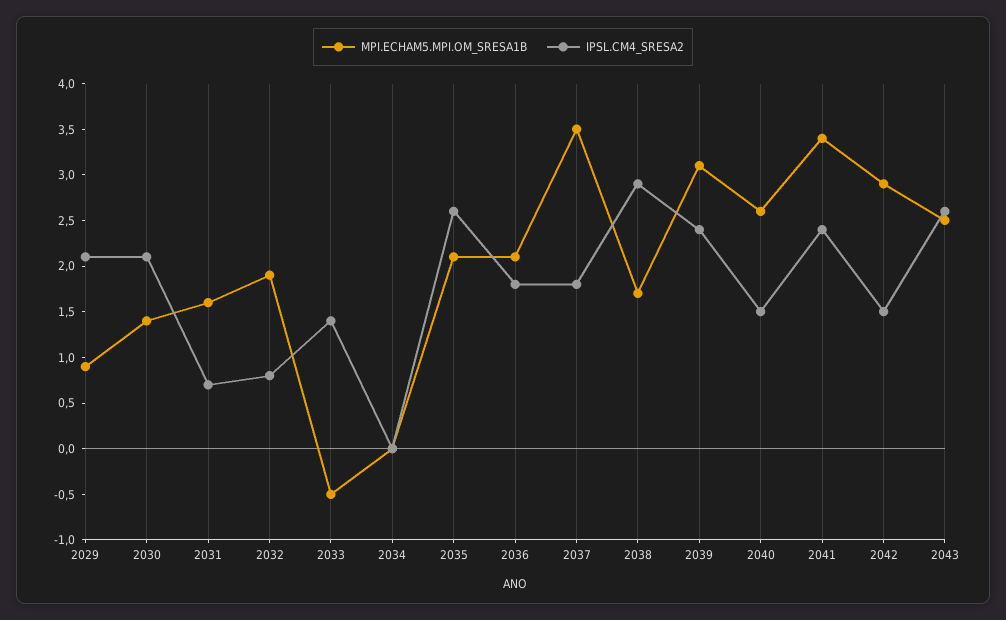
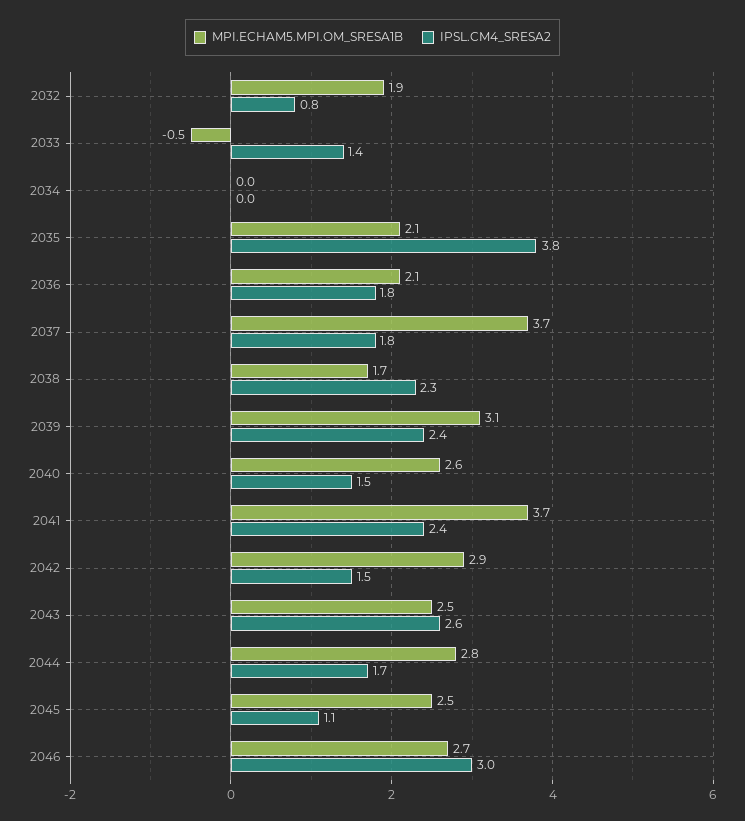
MPI.ECHAM5.MPI.OM_SRESA1B, 2029: 0.9 -> none
IPSL.CM4_SRESA2, 2029: 2.1 -> none
MPI.ECHAM5.MPI.OM_SRESA1B, 2030: 1.4 -> none
IPSL.CM4_SRESA2, 2030: 2.1 -> none
MPI.ECHAM5.MPI.OM_SRESA1B, 2031: 1.6 -> none
IPSL.CM4_SRESA2, 2031: 0.7 -> none
IPSL.CM4_SRESA2, 2035: 2.6 -> 3.8
MPI.ECHAM5.MPI.OM_SRESA1B, 2037: 3.5 -> 3.7
IPSL.CM4_SRESA2, 2038: 2.9 -> 2.3
MPI.ECHAM5.MPI.OM_SRESA1B, 2041: 3.4 -> 3.7
MPI.ECHAM5.MPI.OM_SRESA1B, 2044: none -> 2.8
IPSL.CM4_SRESA2, 2044: none -> 1.7
MPI.ECHAM5.MPI.OM_SRESA1B, 2045: none -> 2.5
IPSL.CM4_SRESA2, 2045: none -> 1.1
MPI.ECHAM5.MPI.OM_SRESA1B, 2046: none -> 2.7
IPSL.CM4_SRESA2, 2046: none -> 3

